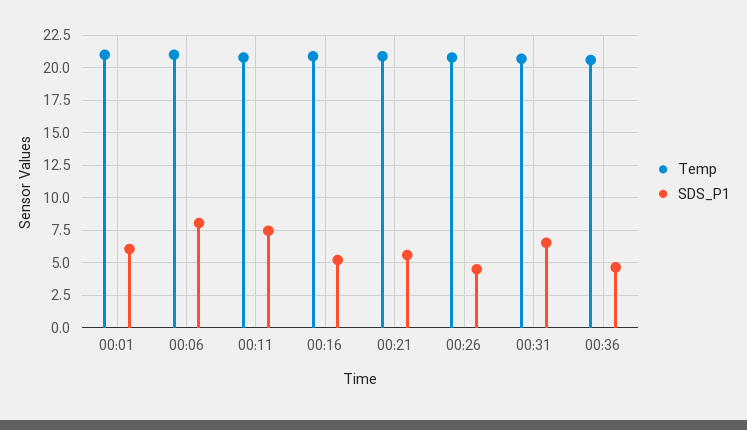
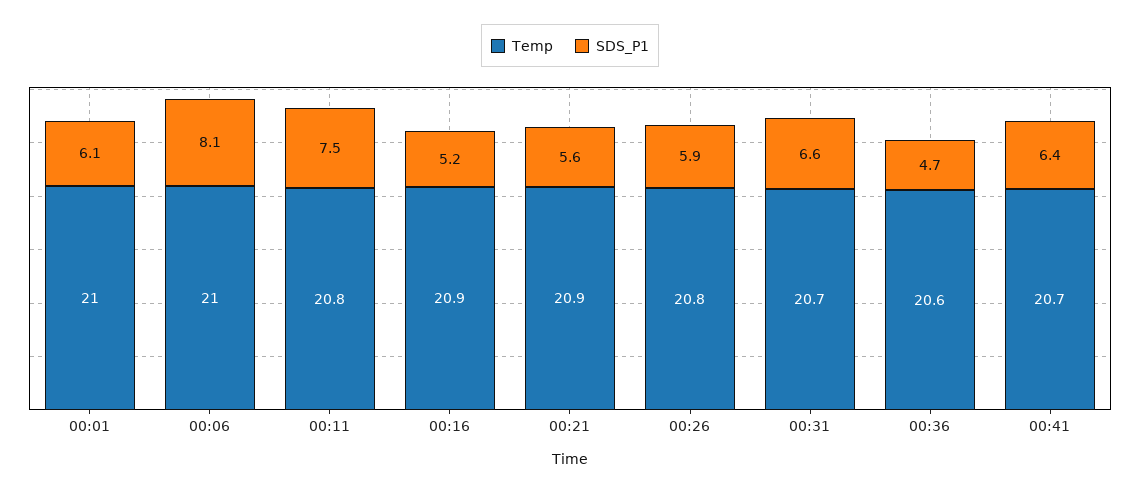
SDS_P1, 00:26: 4.5 -> 5.9
Temp, 00:41: none -> 20.7
SDS_P1, 00:41: none -> 6.4

